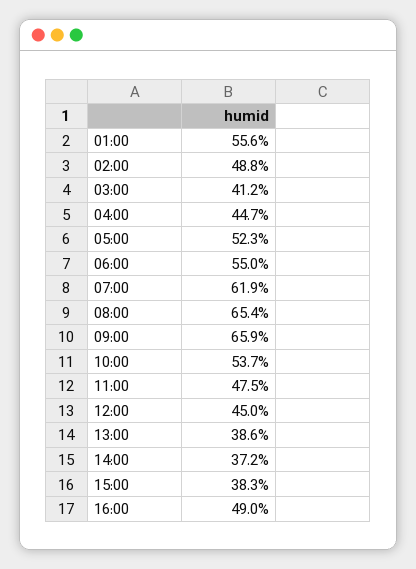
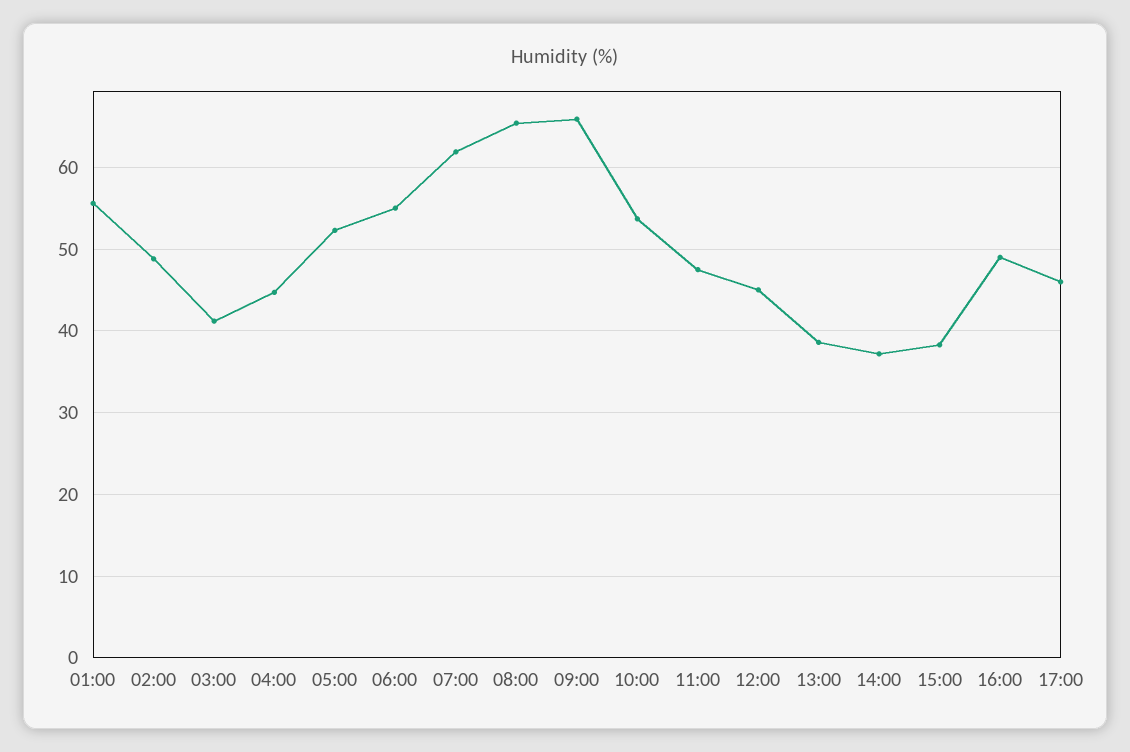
17:00: none -> 46

